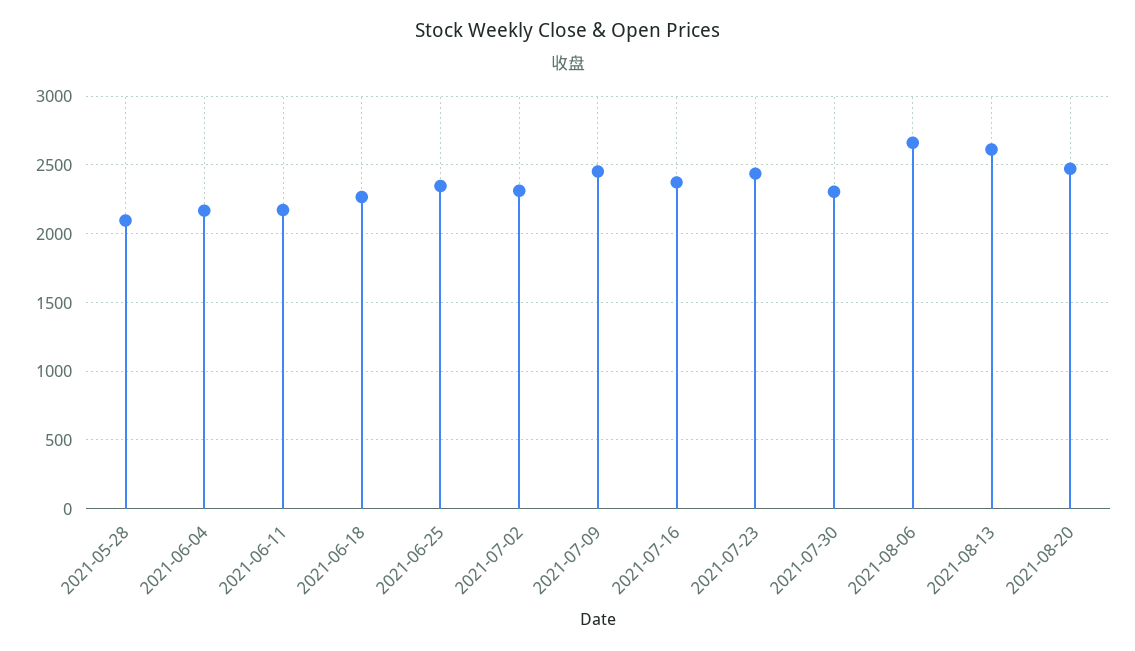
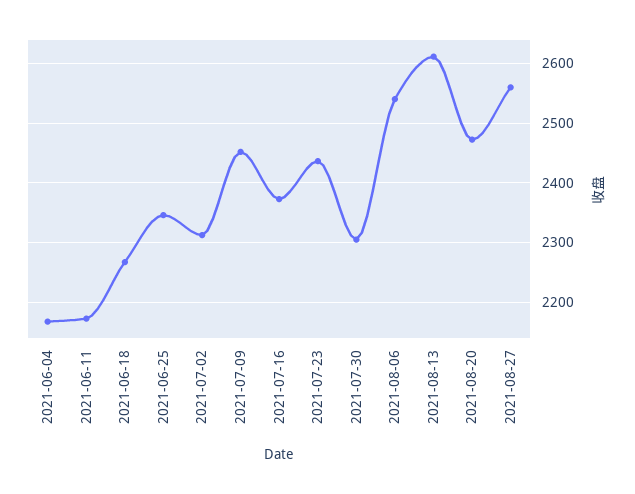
2021-05-28: 2100 -> none
2021-08-06: 2650 -> 2540
2021-08-27: none -> 2560

